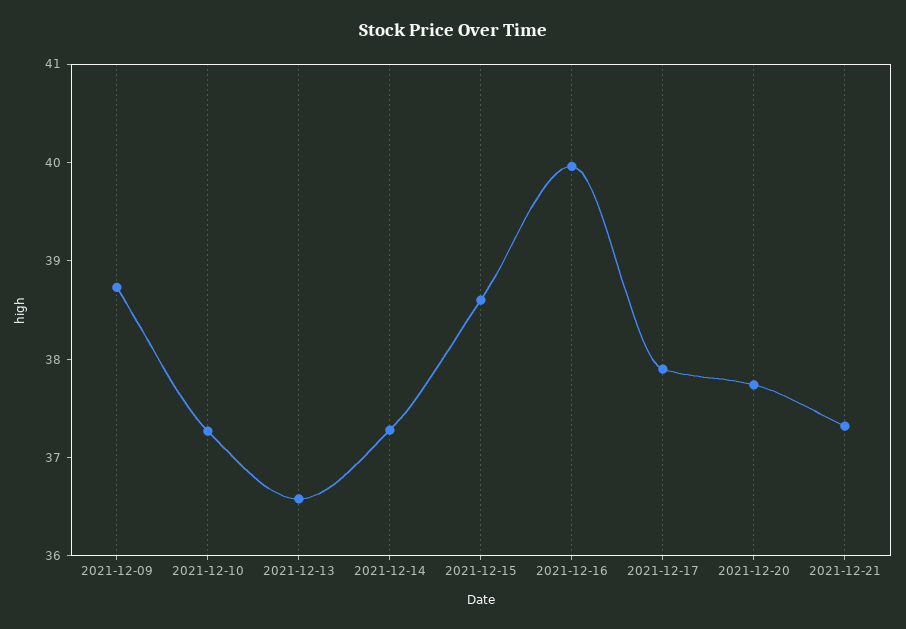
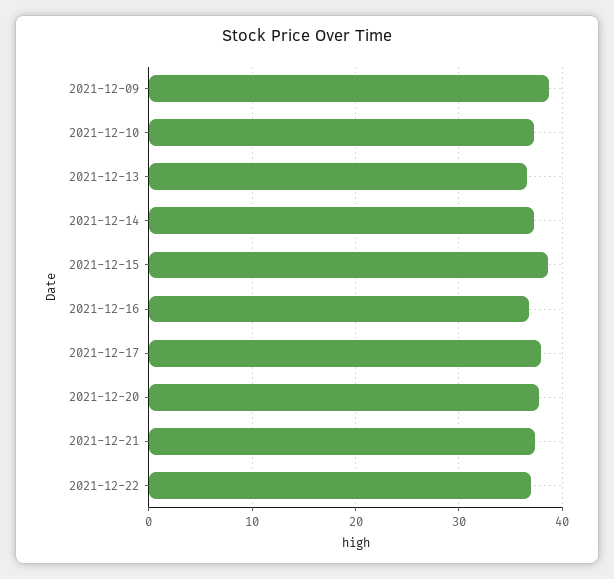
2021-12-16: 40 -> 37
2021-12-22: none -> 37

